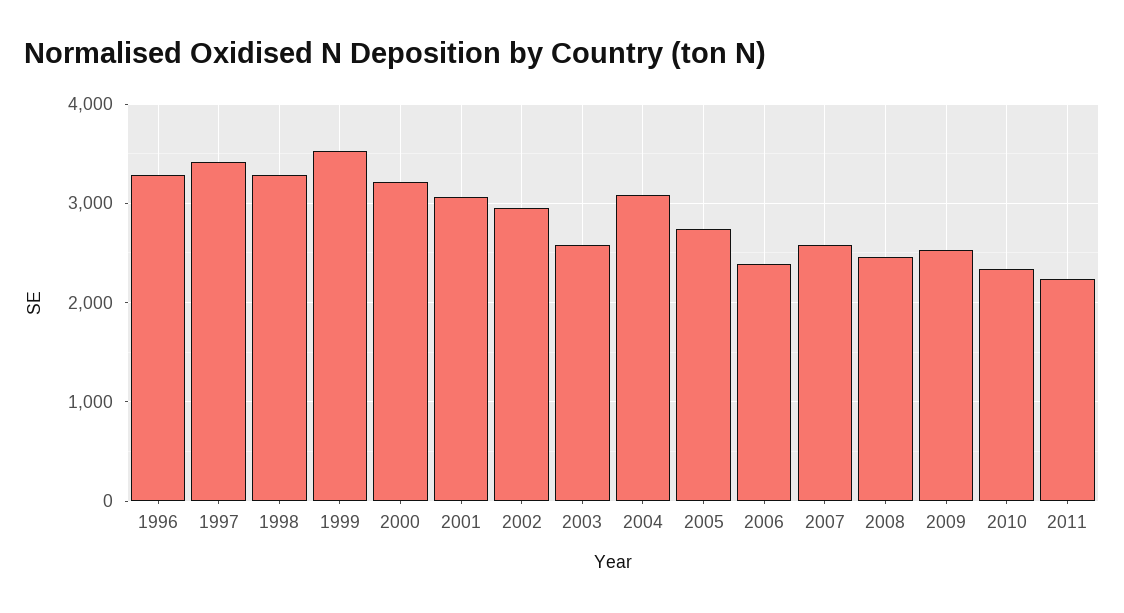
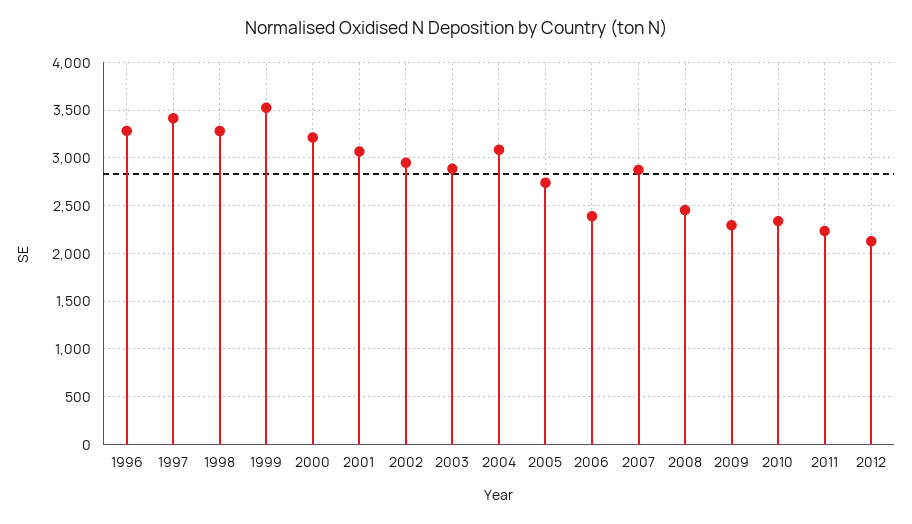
2003: 2600 -> 2900
2007: 2600 -> 2900
2009: 2500 -> 2300
2012: none -> 2100

